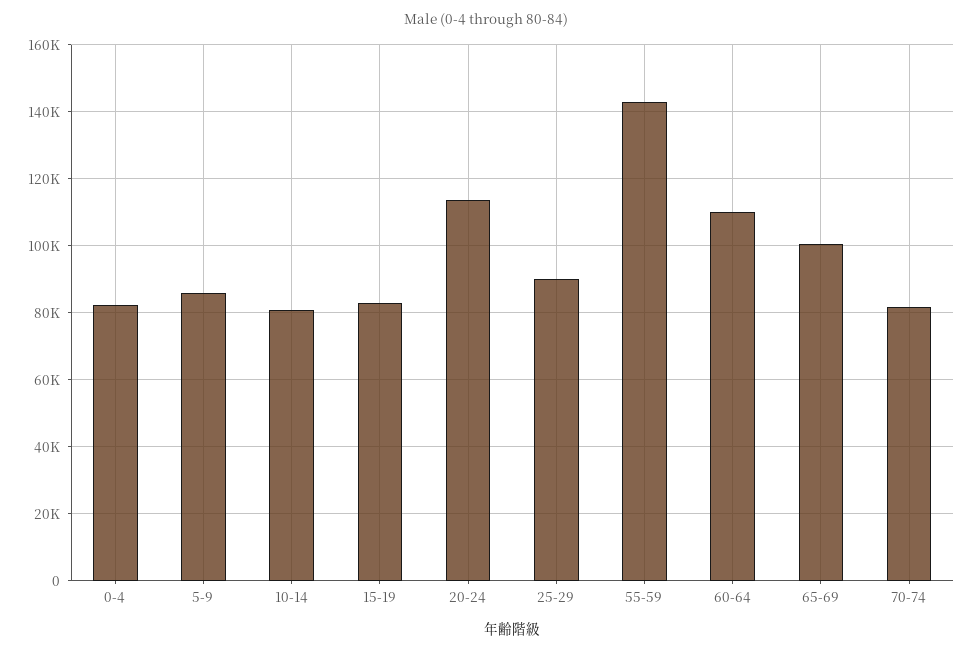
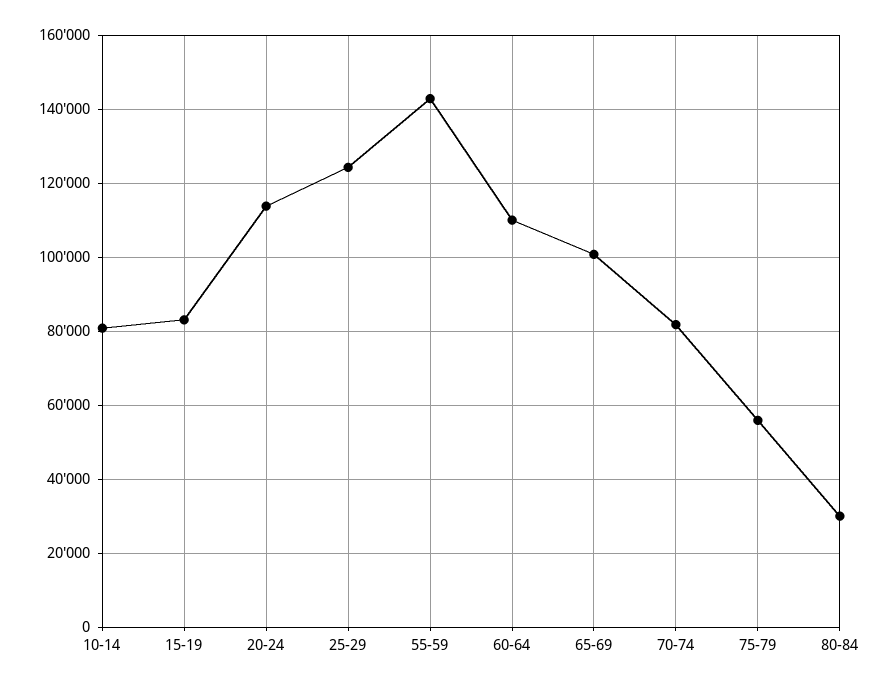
0-4: 82000 -> none
5-9: 86000 -> none
25-29: 90000 -> 124000
75-79: none -> 56000
80-84: none -> 30000

